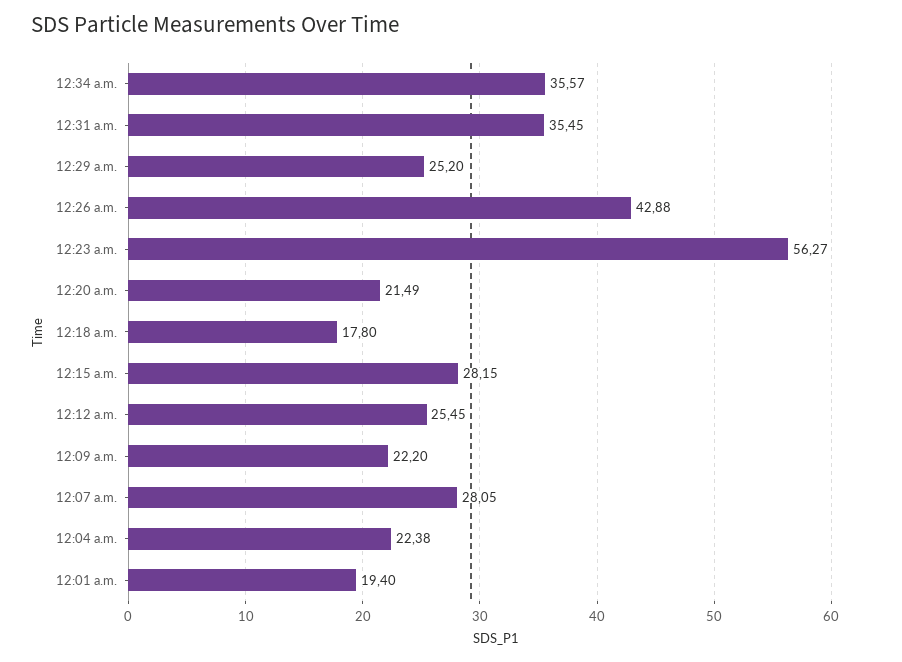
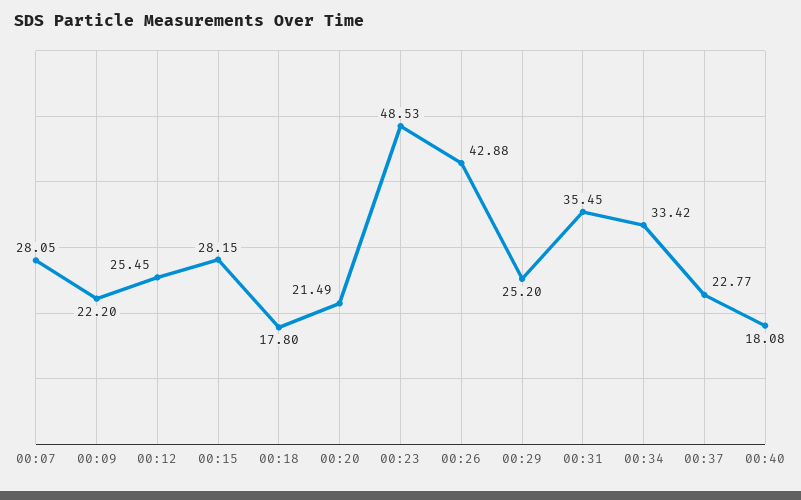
12:34 a.m.: 35.57 -> 33.42
12:23 a.m.: 56.27 -> 48.53
12:04 a.m.: 22.38 -> none
12:01 a.m.: 19.4 -> none
00:37: none -> 22.77
00:40: none -> 18.08

